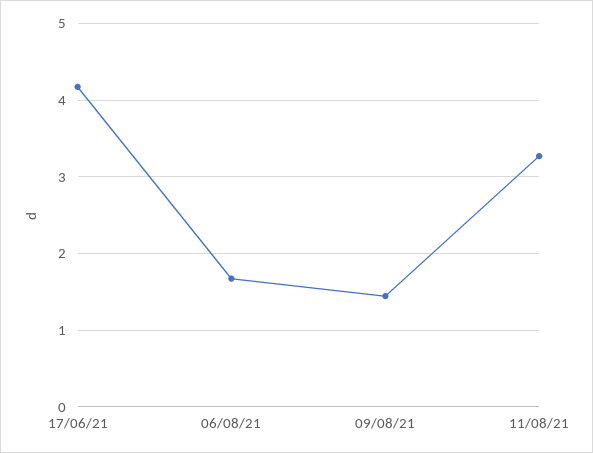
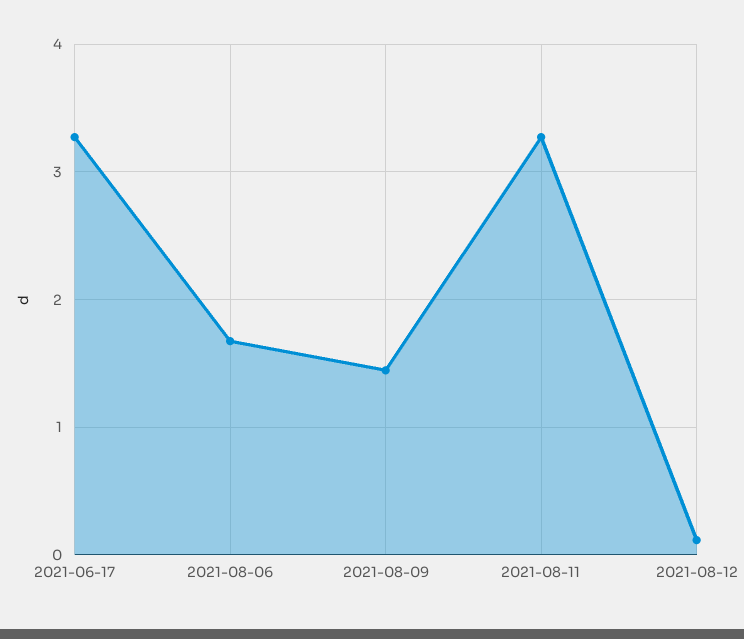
17/06/21: 4.2 -> 3.3
2021-08-12: none -> 0.1

